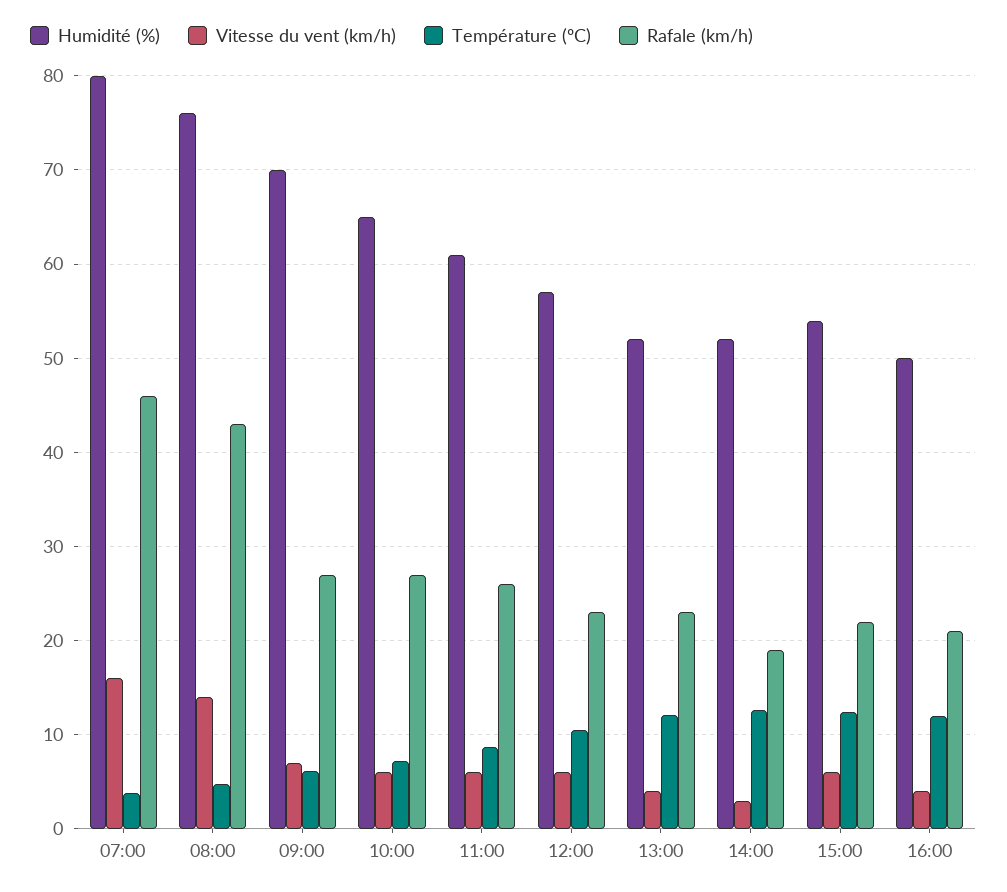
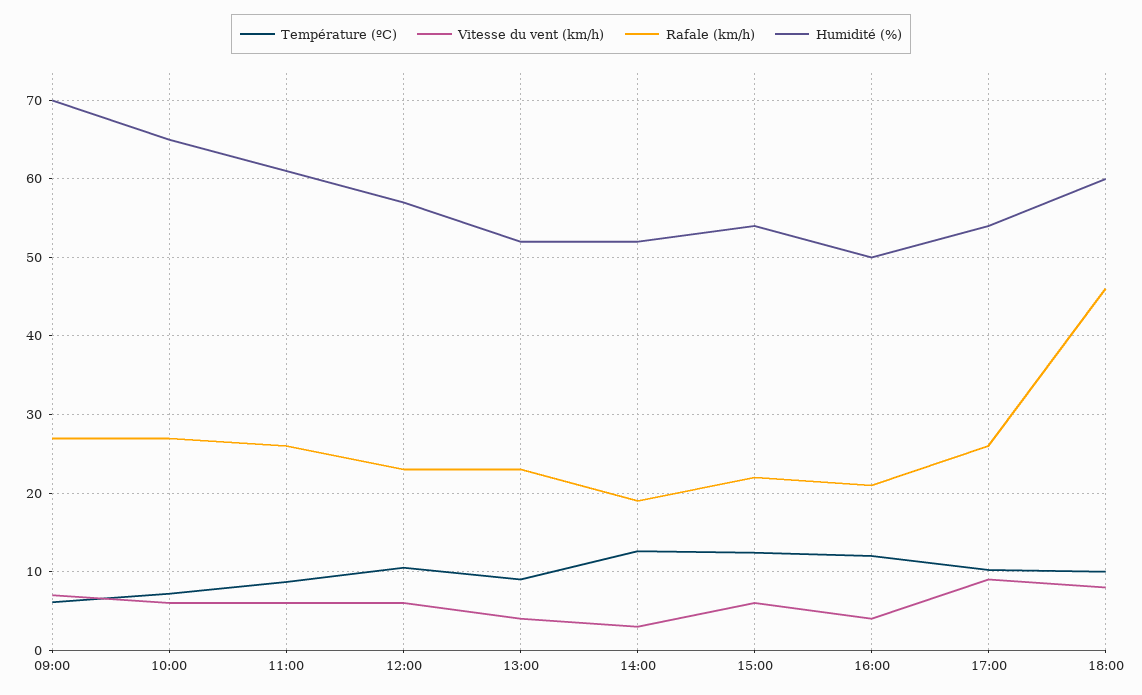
Humidité (%), 07:00: 80 -> none
Vitesse du vent (km/h), 07:00: 16 -> none
Température (ºC), 07:00: 4 -> none
Rafale (km/h), 07:00: 46 -> none
Humidité (%), 08:00: 76 -> none
Vitesse du vent (km/h), 08:00: 14 -> none
Température (ºC), 08:00: 5 -> none
Rafale (km/h), 08:00: 43 -> none
Température (ºC), 13:00: 12 -> 9
Température (ºC), 17:00: none -> 10
Vitesse du vent (km/h), 17:00: none -> 9
Rafale (km/h), 17:00: none -> 26
Humidité (%), 17:00: none -> 54
Température (ºC), 18:00: none -> 10
Vitesse du vent (km/h), 18:00: none -> 8
Rafale (km/h), 18:00: none -> 46
Humidité (%), 18:00: none -> 60

